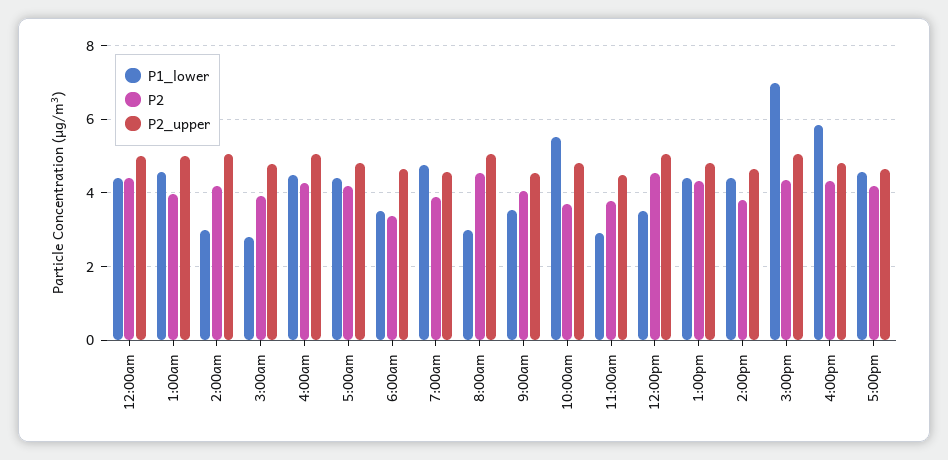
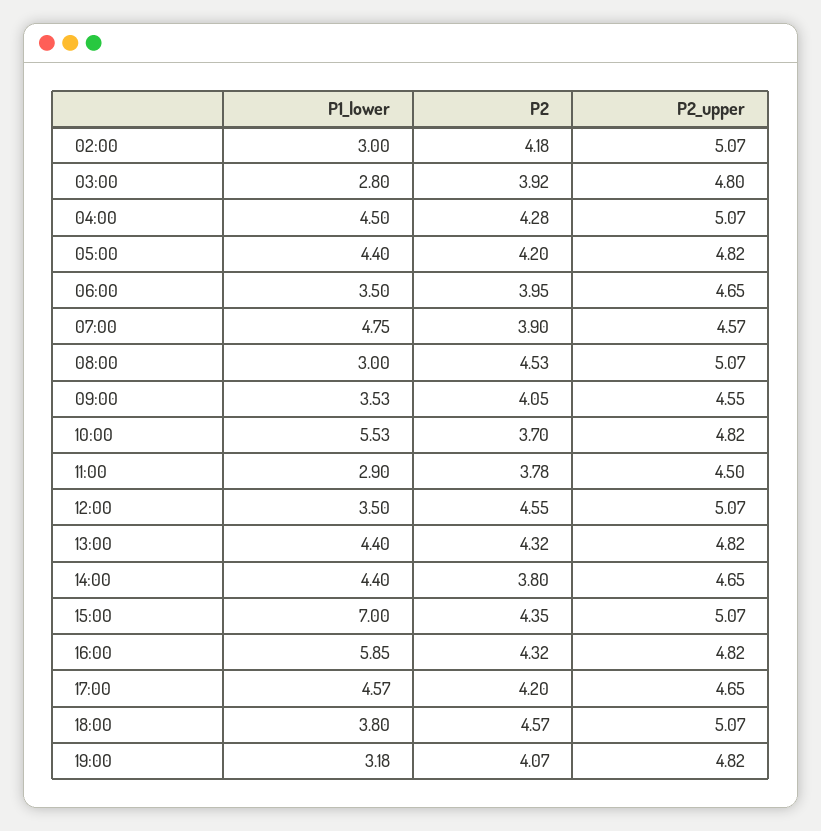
P1_lower, 12:00am: 4.4 -> none
P2, 12:00am: 4.4 -> none
P2_upper, 12:00am: 5 -> none
P1_lower, 1:00am: 4.6 -> none
P2, 1:00am: 4 -> none
P2_upper, 1:00am: 5 -> none
P2, 6:00am: 3.4 -> 3.95
P1_lower, 18:00: none -> 3.8
P2, 18:00: none -> 4.57
P2_upper, 18:00: none -> 5.07
P1_lower, 19:00: none -> 3.18
P2, 19:00: none -> 4.07
P2_upper, 19:00: none -> 4.82

